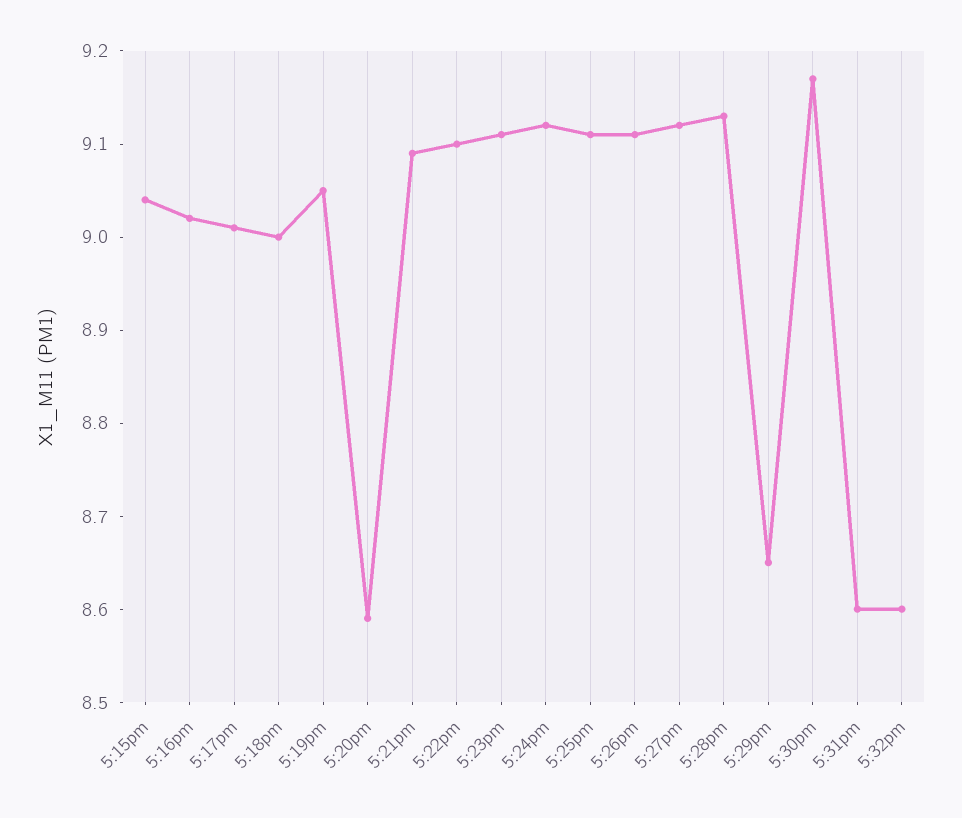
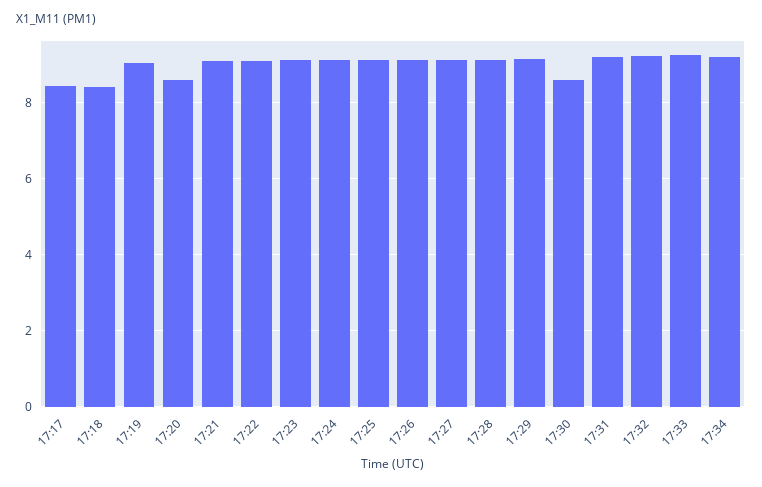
5:15pm: 9.04 -> none
5:16pm: 9.02 -> none
5:17pm: 9.01 -> 8.4
5:18pm: 9 -> 8.4
5:29pm: 8.65 -> 9.2
5:30pm: 9.17 -> 8.6
5:31pm: 8.6 -> 9.2
5:32pm: 8.6 -> 9.2
17:33: none -> 9.2
17:34: none -> 9.2

